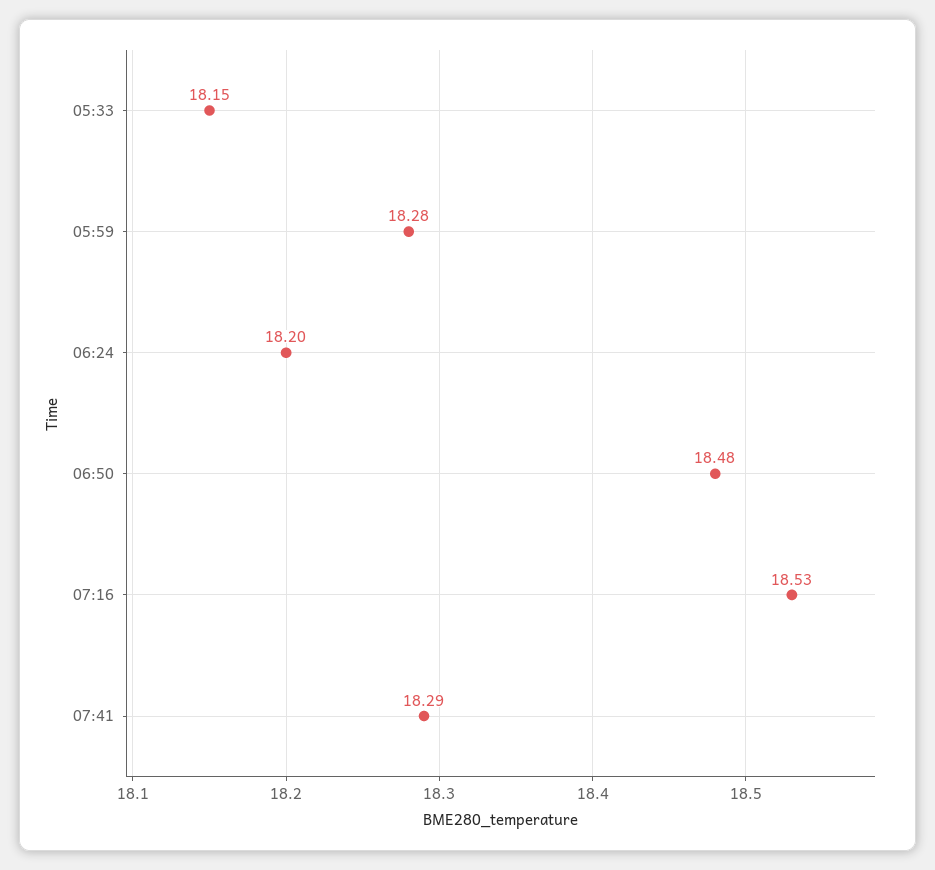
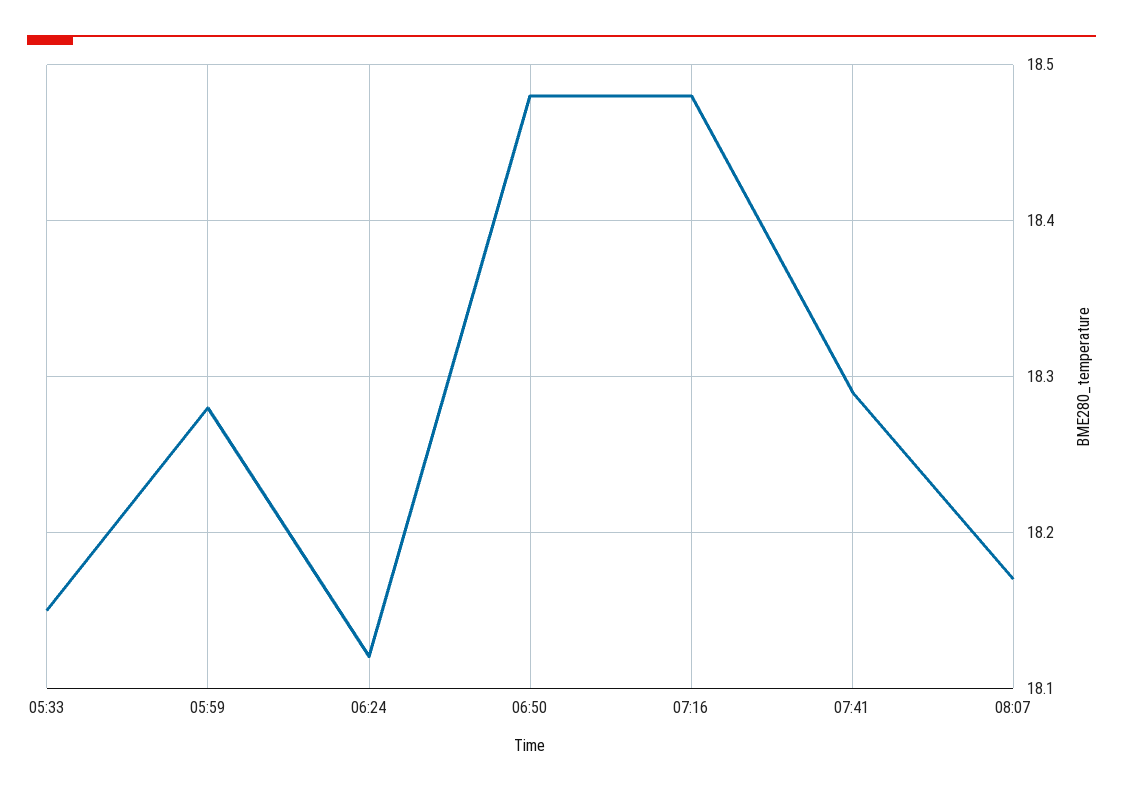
06:24: 18.2 -> 18.12
07:16: 18.53 -> 18.48
08:07: none -> 18.17

